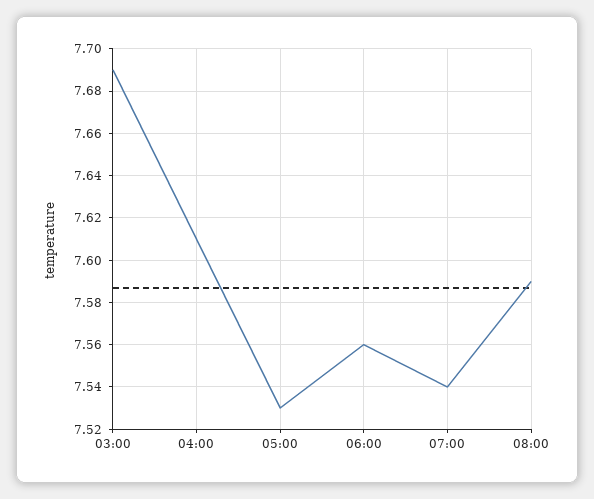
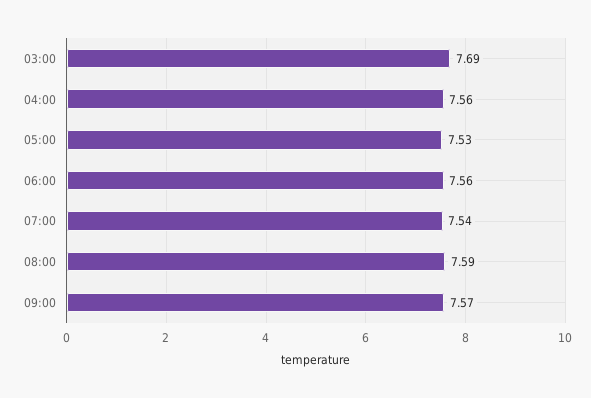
04:00: 7.61 -> 7.56
09:00: none -> 7.57

